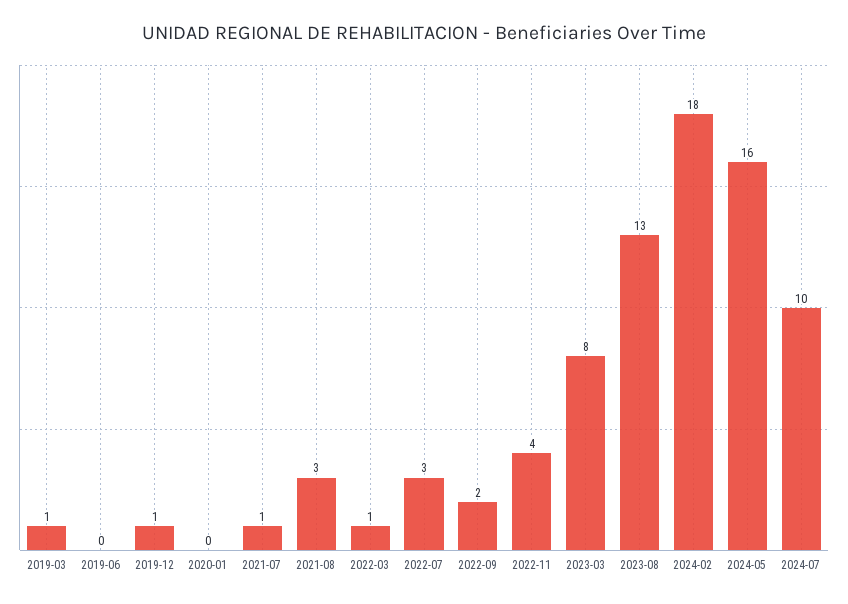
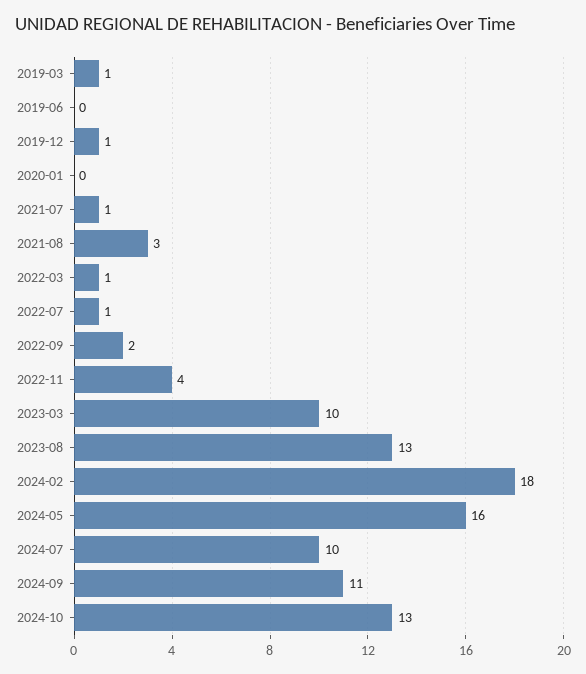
2022-07: 3 -> 1
2023-03: 8 -> 10
2024-09: none -> 11
2024-10: none -> 13

